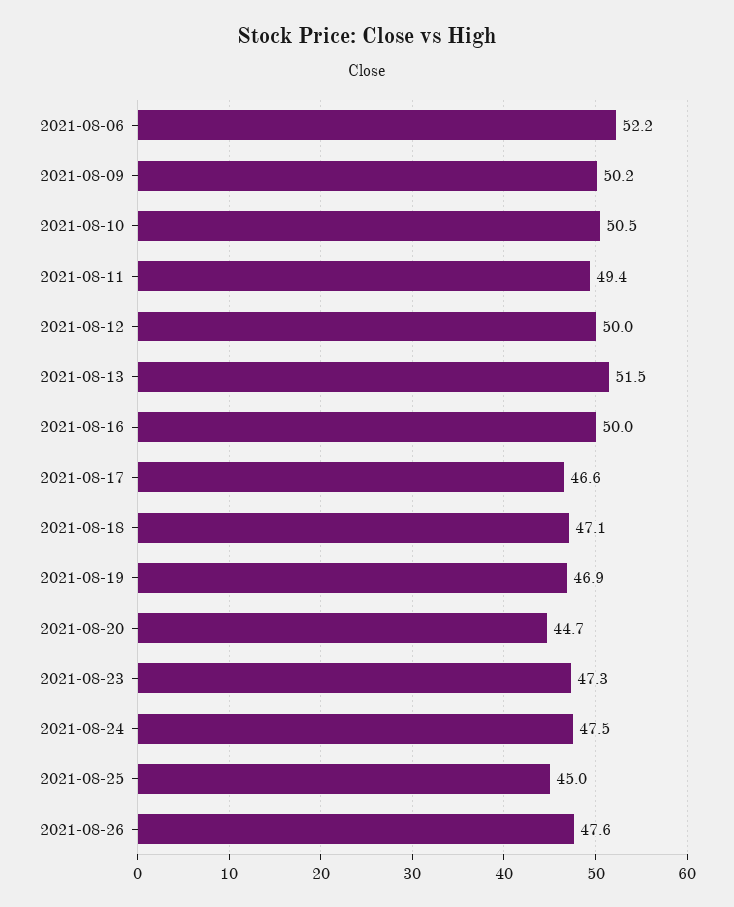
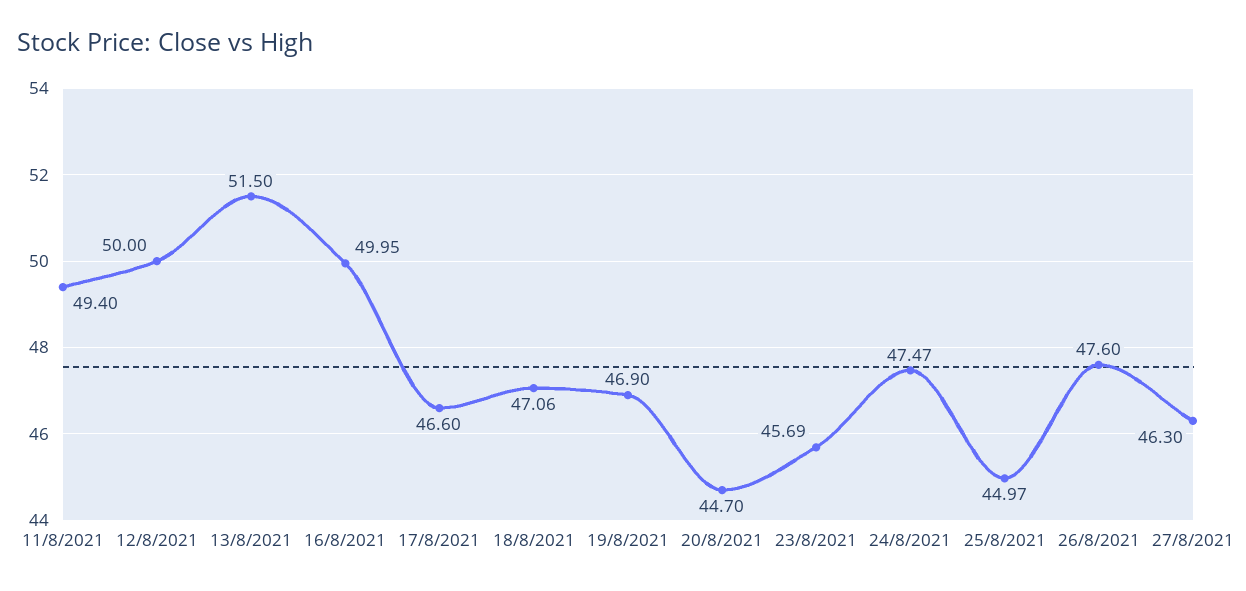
2021-08-06: 52.2 -> none
2021-08-09: 50.2 -> none
2021-08-10: 50.5 -> none
2021-08-23: 47.3 -> 45.69
27/8/2021: none -> 46.3

